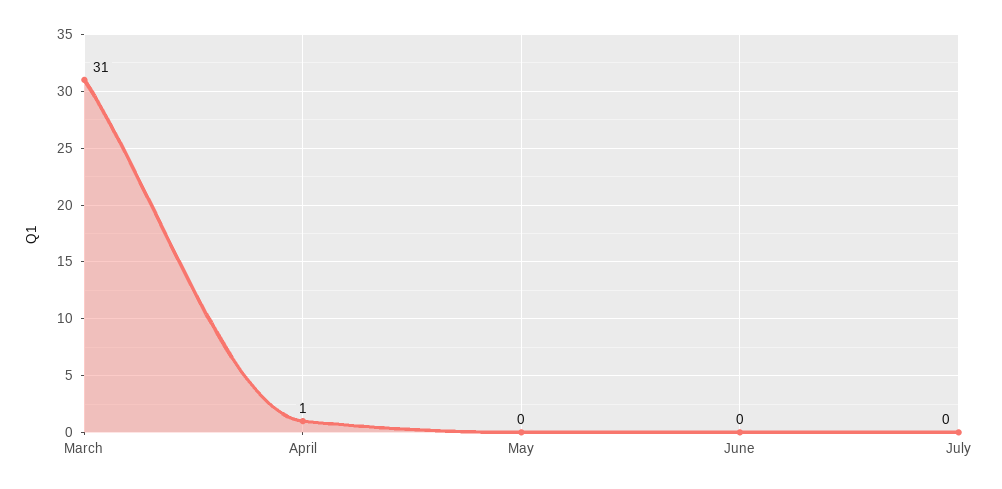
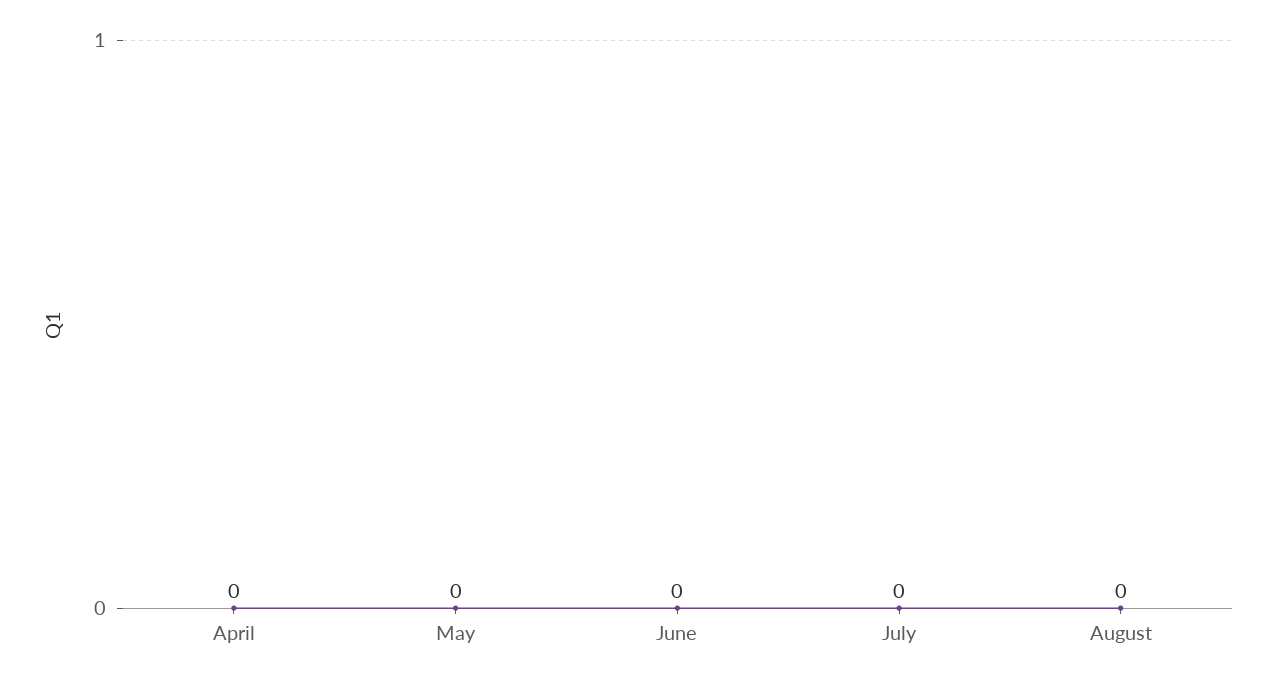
March: 31 -> none
April: 1 -> 0
August: none -> 0

